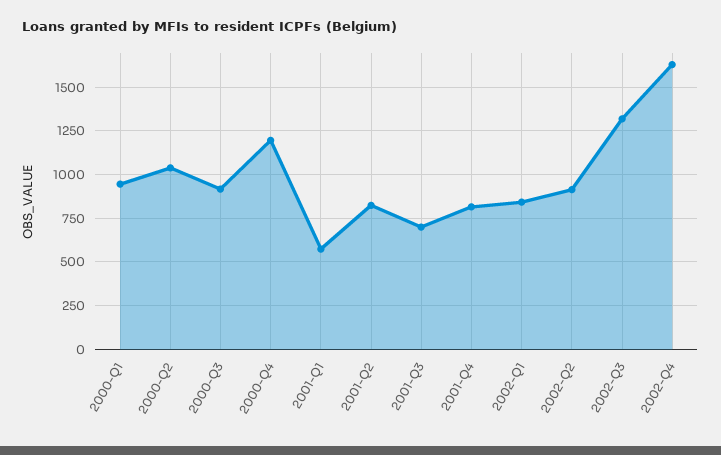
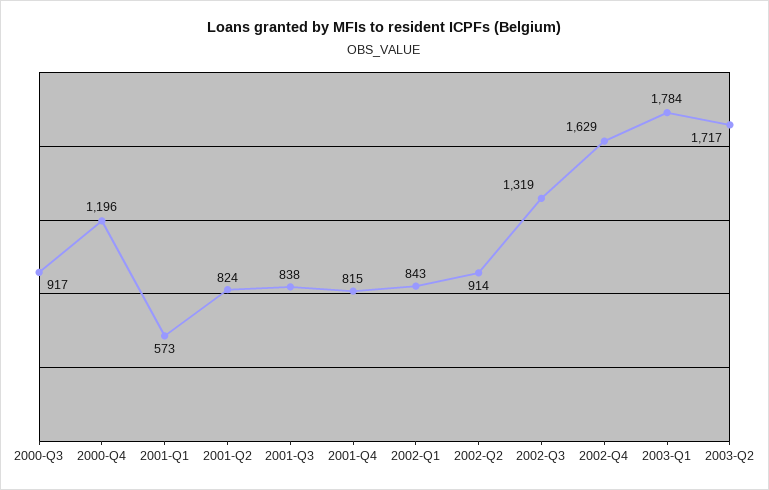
2000-Q1: 950 -> none
2000-Q2: 1050 -> none
2001-Q3: 700 -> 838
2003-Q1: none -> 1784
2003-Q2: none -> 1717

